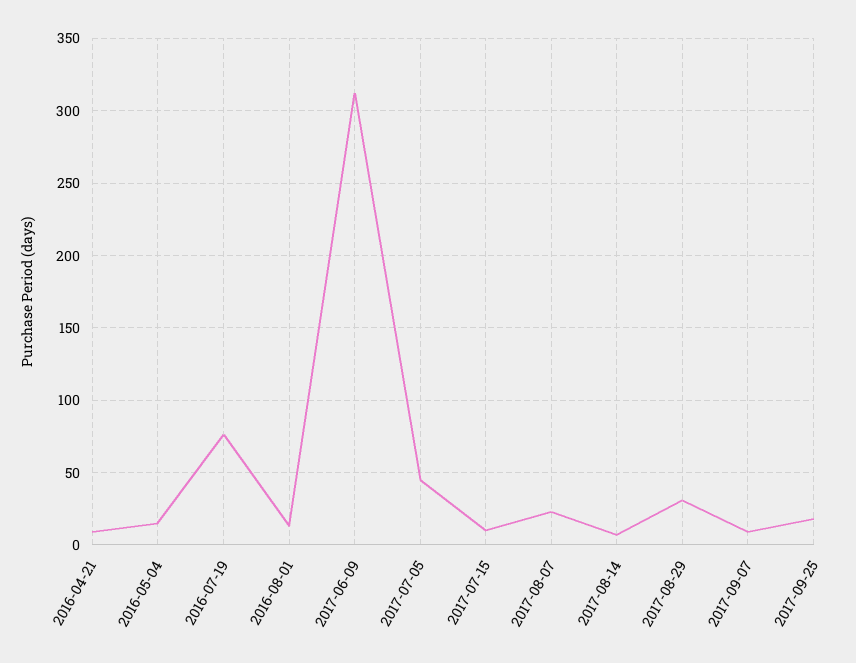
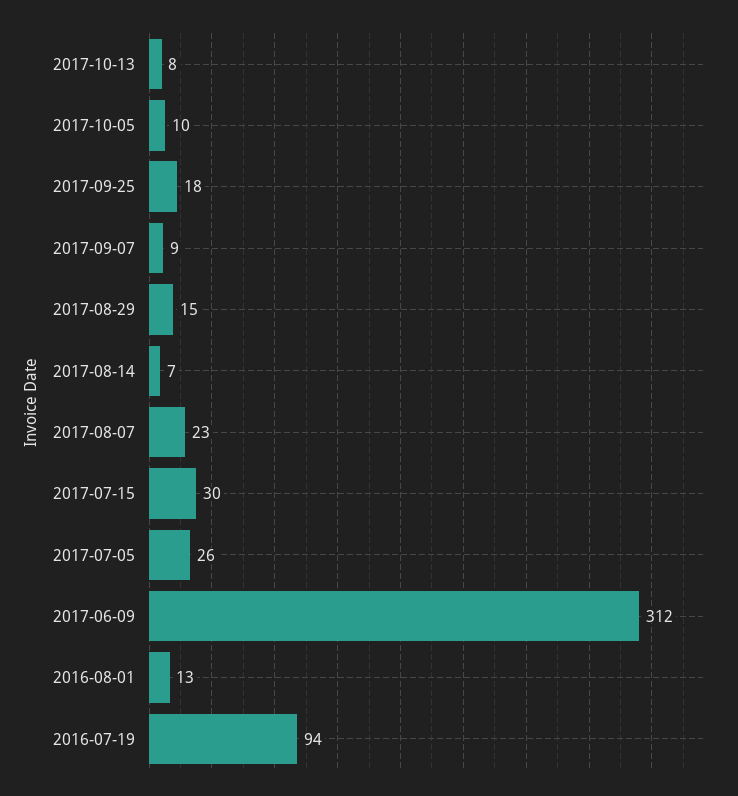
2016-04-21: 10 -> none
2016-05-04: 15 -> none
2016-07-19: 75 -> 94
2017-07-05: 45 -> 26
2017-07-15: 10 -> 30
2017-08-29: 30 -> 15
2017-10-13: none -> 8
2017-10-05: none -> 10

